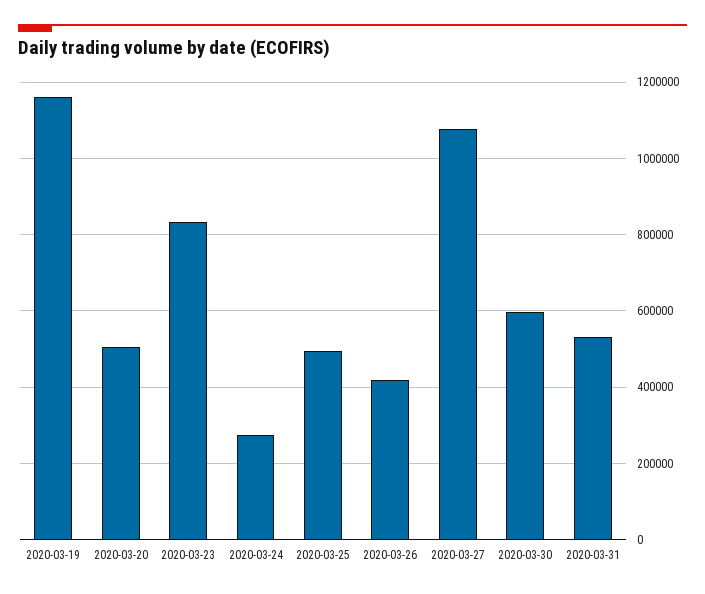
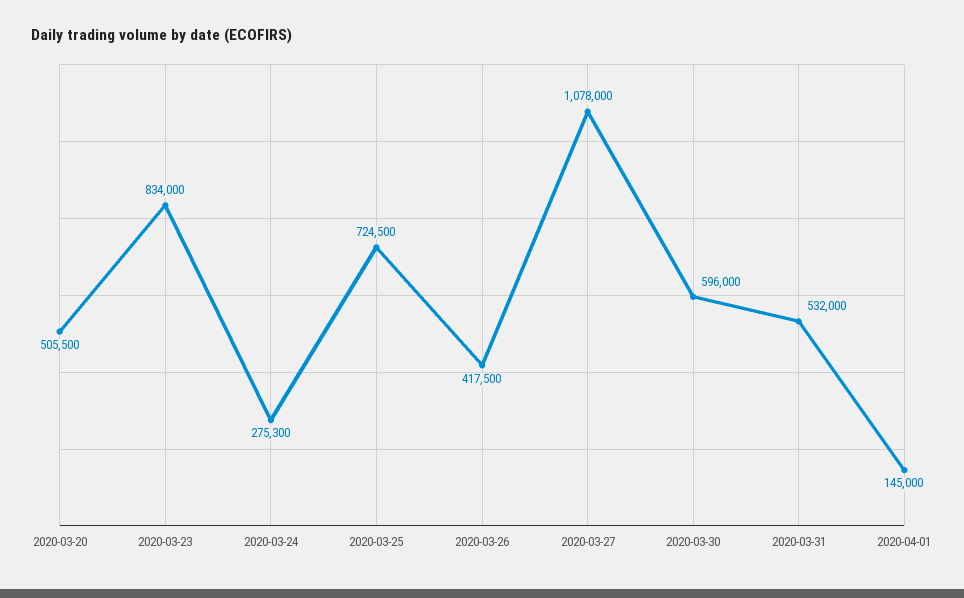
2020-03-19: 1160000 -> none
2020-03-25: 500000 -> 724500
2020-04-01: none -> 145000

